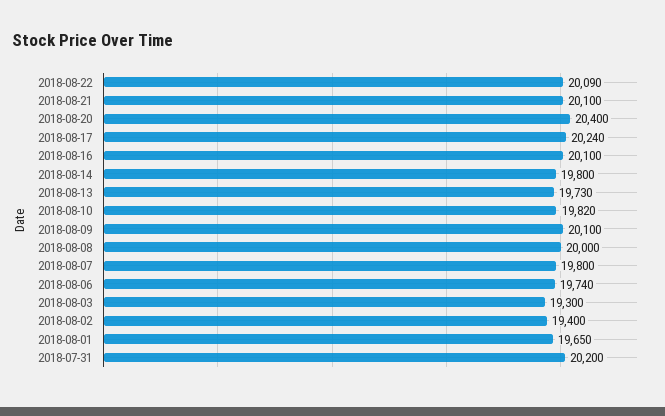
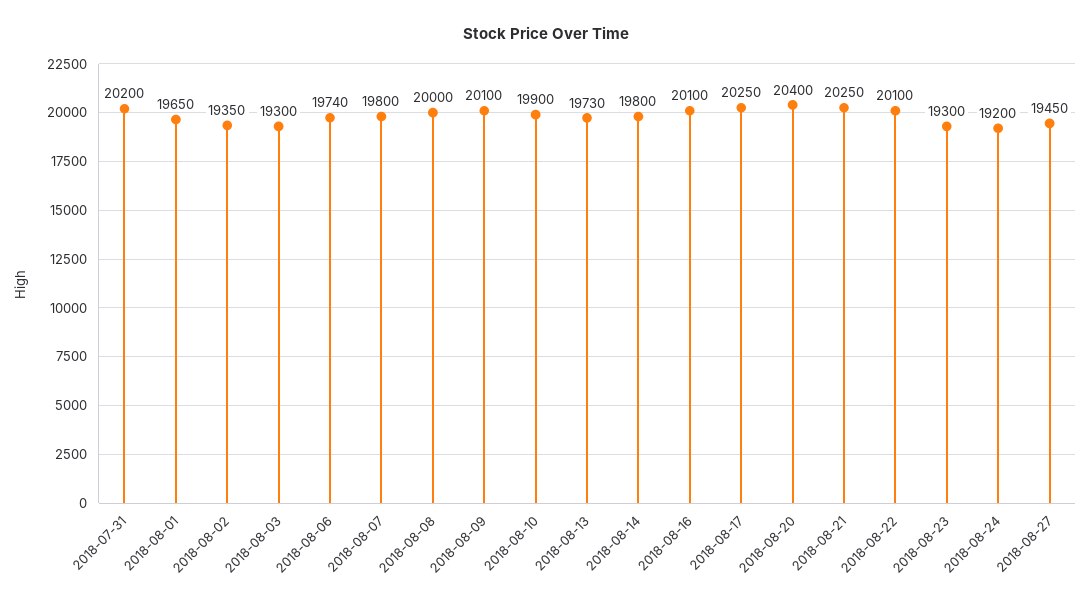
2018-08-22: 20090 -> 20100
2018-08-21: 20100 -> 20250
2018-08-17: 20240 -> 20250
2018-08-10: 19820 -> 19900
2018-08-02: 19400 -> 19350
2018-08-23: none -> 19300
2018-08-24: none -> 19200
2018-08-27: none -> 19450

